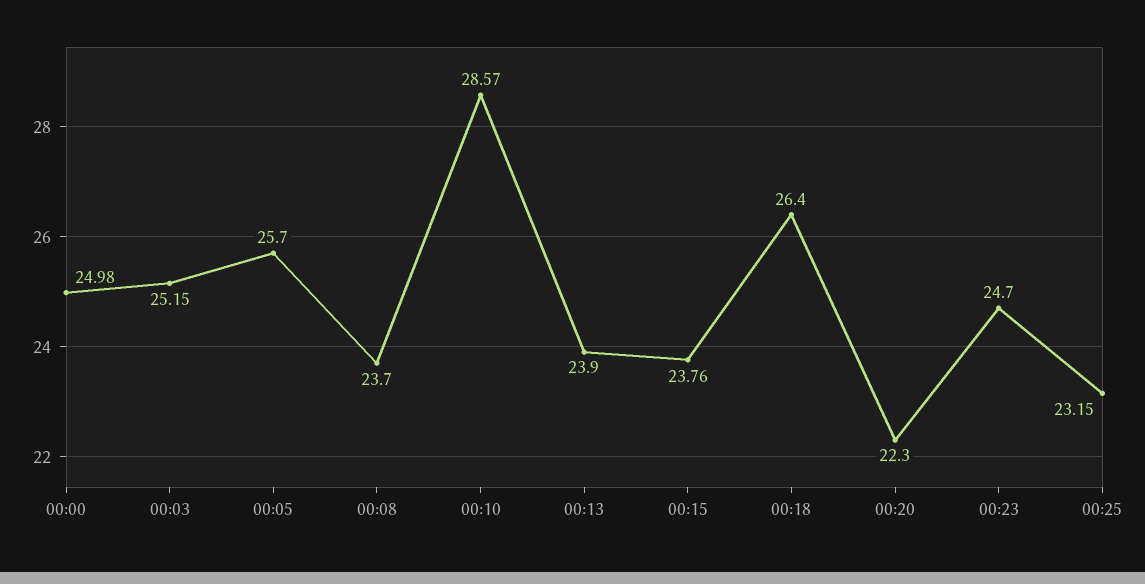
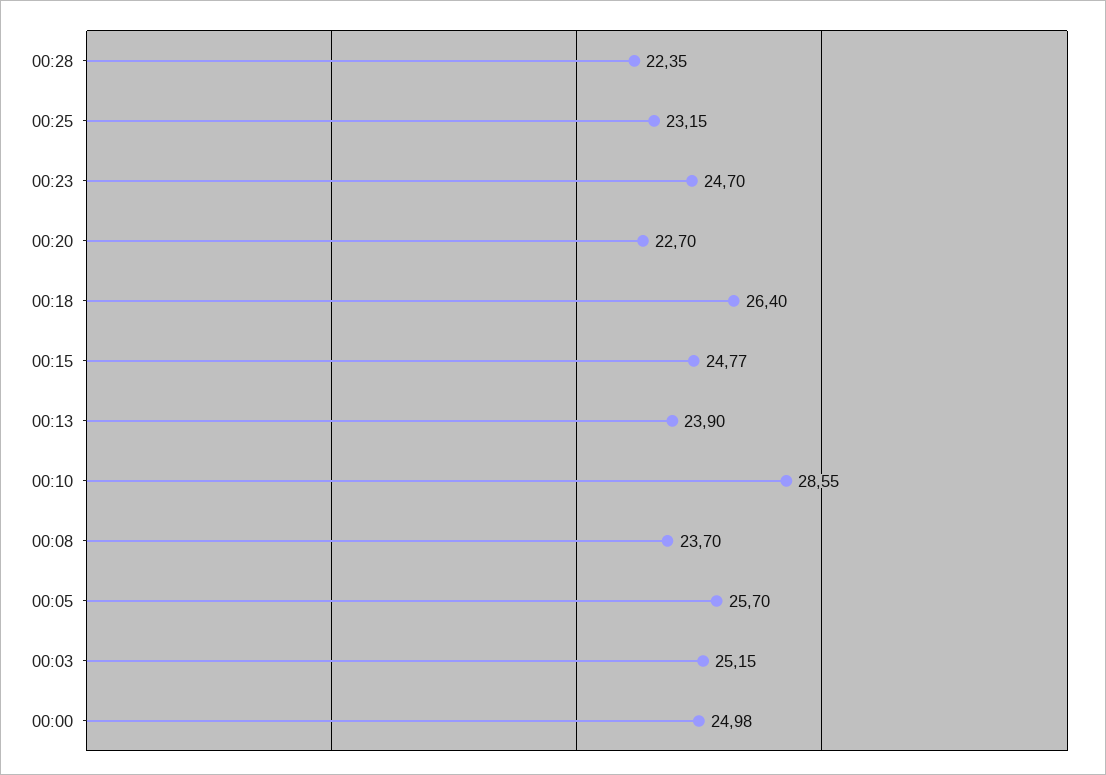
00:10: 28.57 -> 28.55
00:15: 23.76 -> 24.77
00:20: 22.3 -> 22.7
00:28: none -> 22.35

